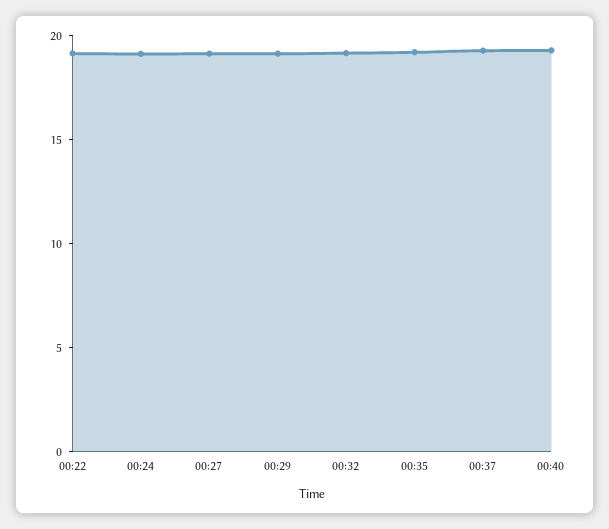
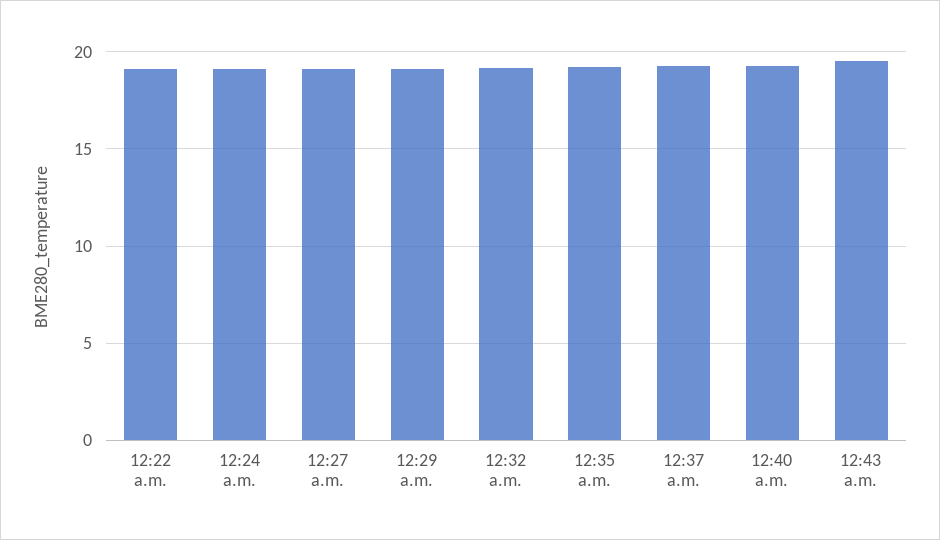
12:43 a.m.: none -> 19.5

